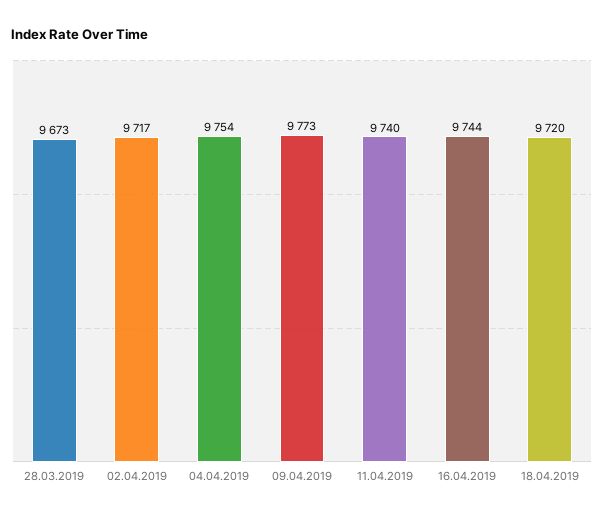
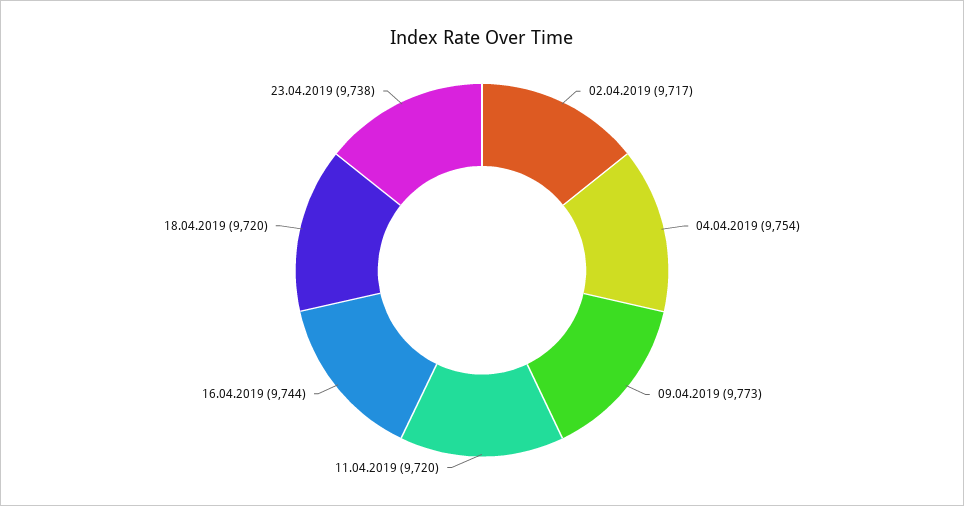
28.03.2019: 9673 -> none
11.04.2019: 9740 -> 9720
23.04.2019: none -> 9738

